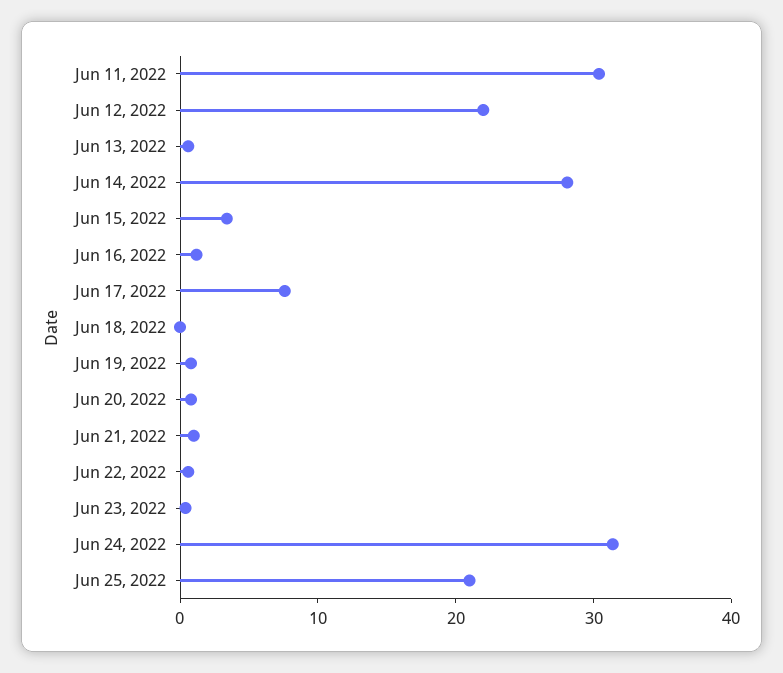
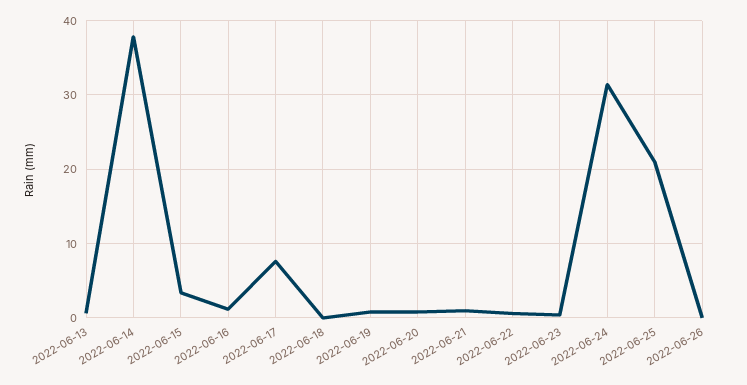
Jun 11, 2022: 30 -> none
Jun 12, 2022: 22 -> none
Jun 14, 2022: 28 -> 38
2022-06-26: none -> 0

